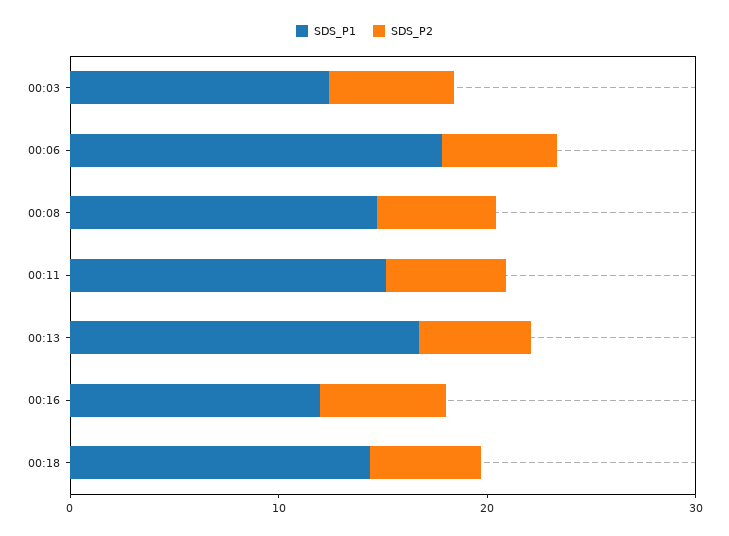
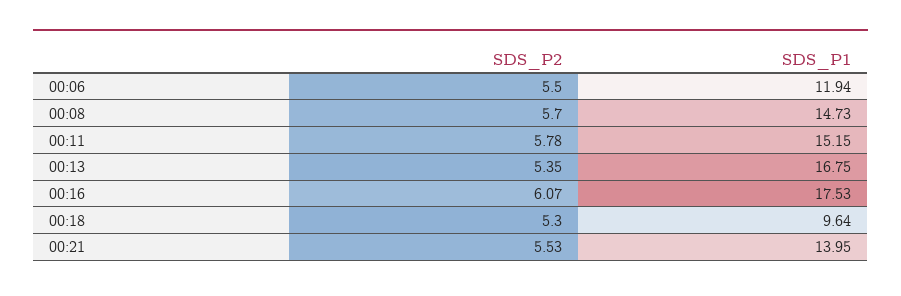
SDS_P1, 00:03: 12 -> none
SDS_P2, 00:03: 6 -> none
SDS_P1, 00:06: 18 -> 11.94
SDS_P1, 00:16: 12 -> 17.53
SDS_P1, 00:18: 14 -> 9.64
SDS_P2, 00:21: none -> 5.53
SDS_P1, 00:21: none -> 13.95

